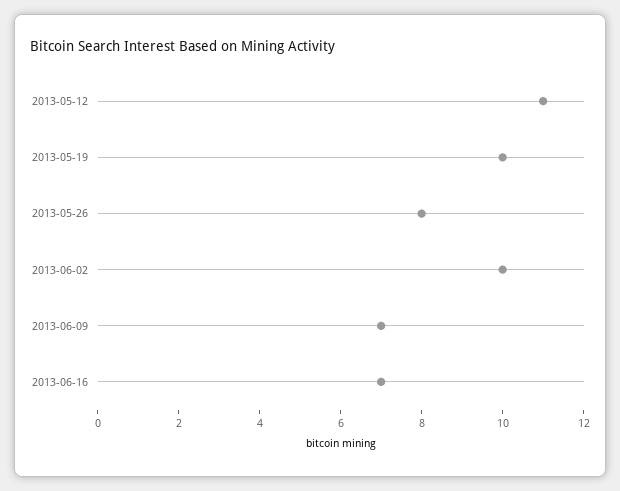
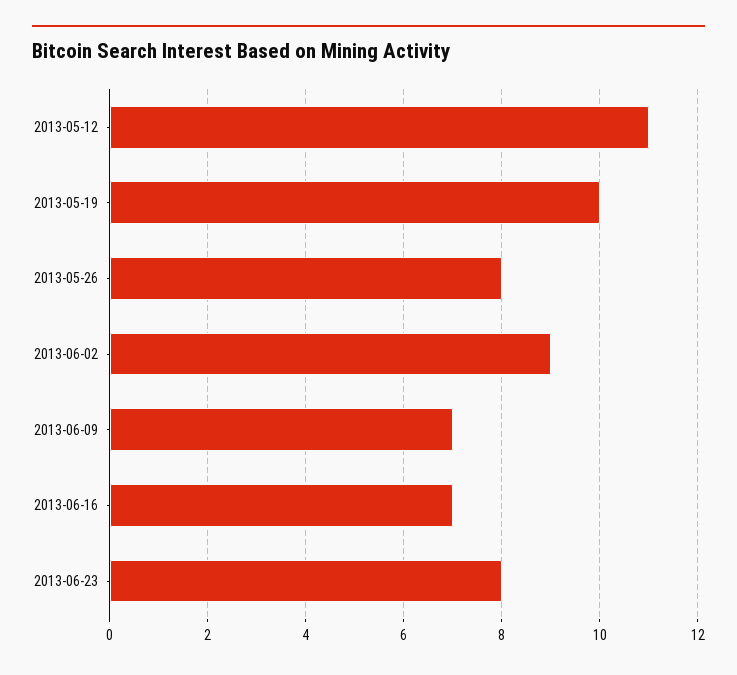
2013-06-02: 10 -> 9
2013-06-23: none -> 8

